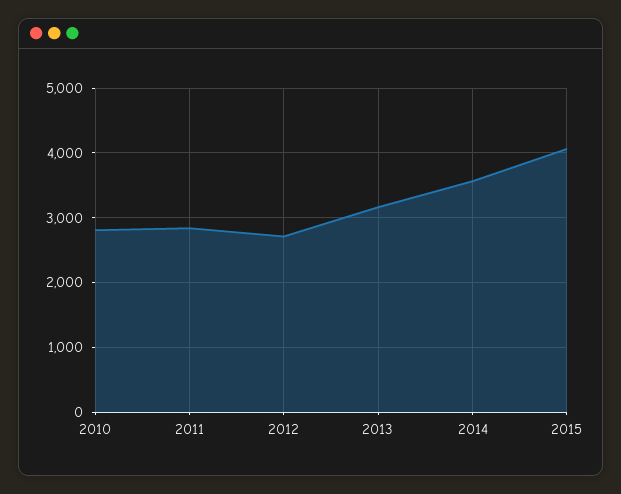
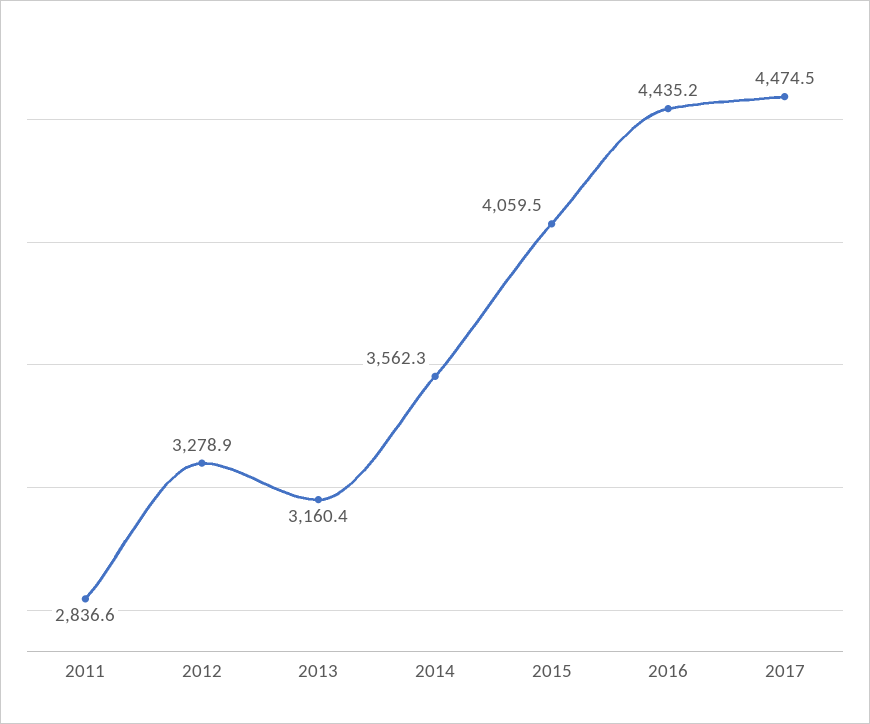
2010: 2800 -> none
2012: 2700 -> 3278.9
2016: none -> 4435.2
2017: none -> 4474.5

